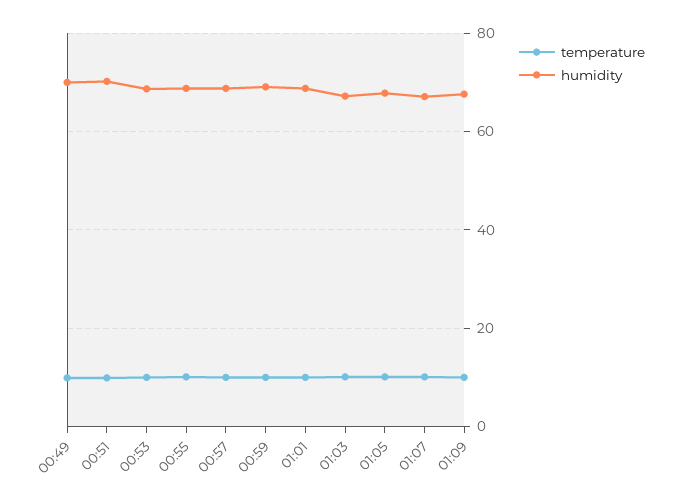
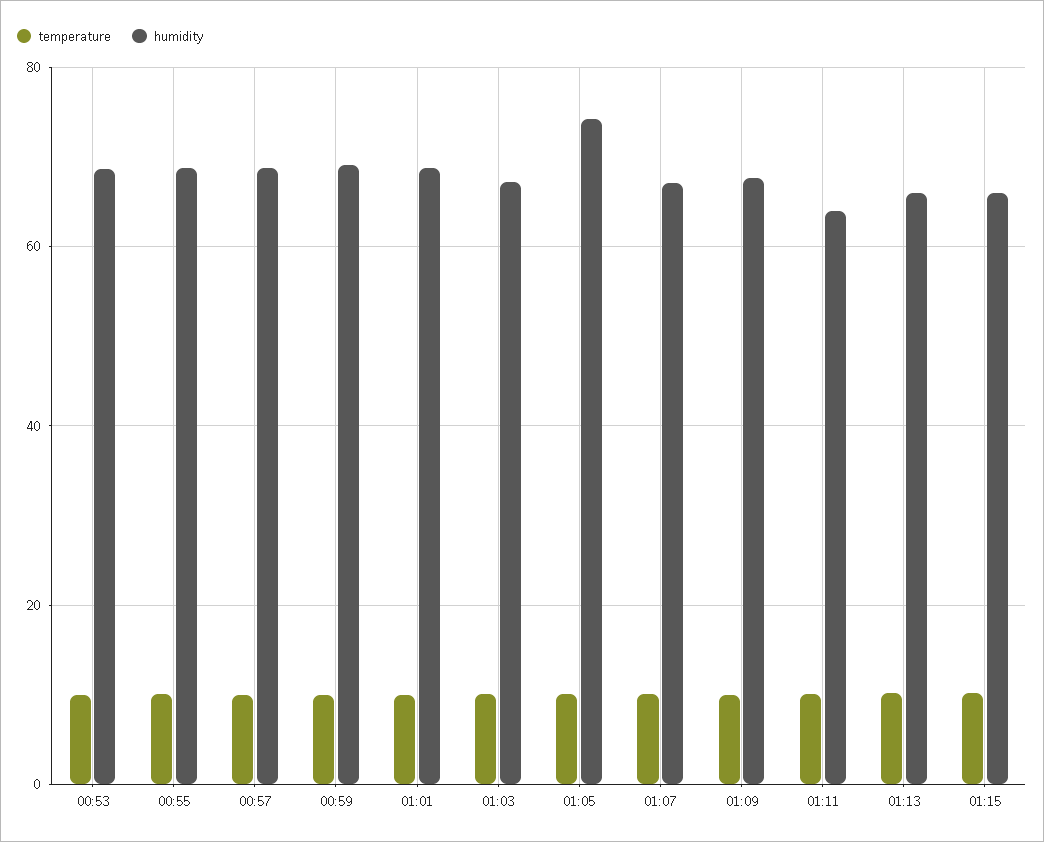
temperature, 00:49: 10 -> none
humidity, 00:49: 70 -> none
temperature, 00:51: 10 -> none
humidity, 00:51: 70 -> none
humidity, 01:05: 68 -> 74
temperature, 01:11: none -> 10
humidity, 01:11: none -> 64
temperature, 01:13: none -> 10
humidity, 01:13: none -> 66
temperature, 01:15: none -> 10
humidity, 01:15: none -> 66

